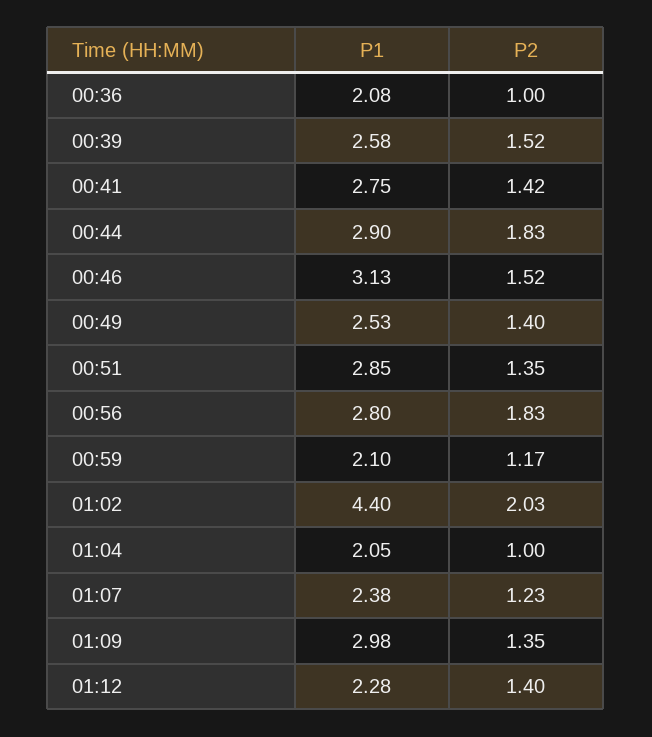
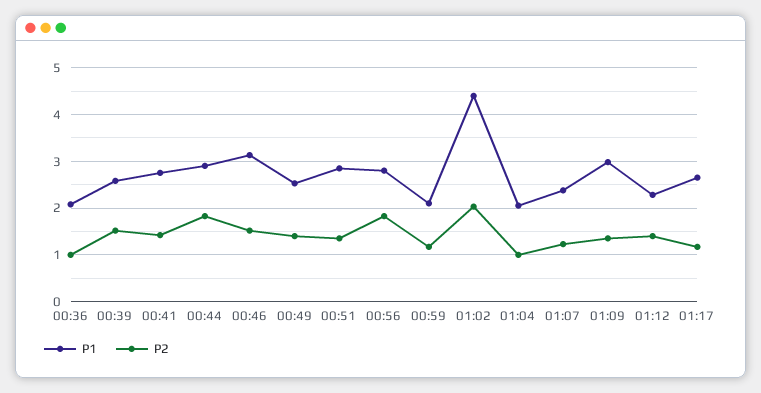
P1, 01:17: none -> 2.6
P2, 01:17: none -> 1.2

